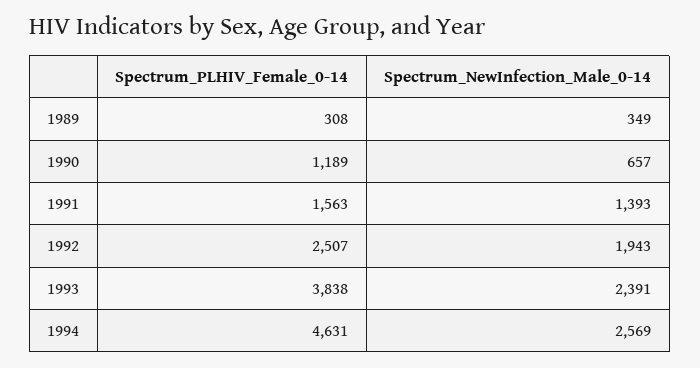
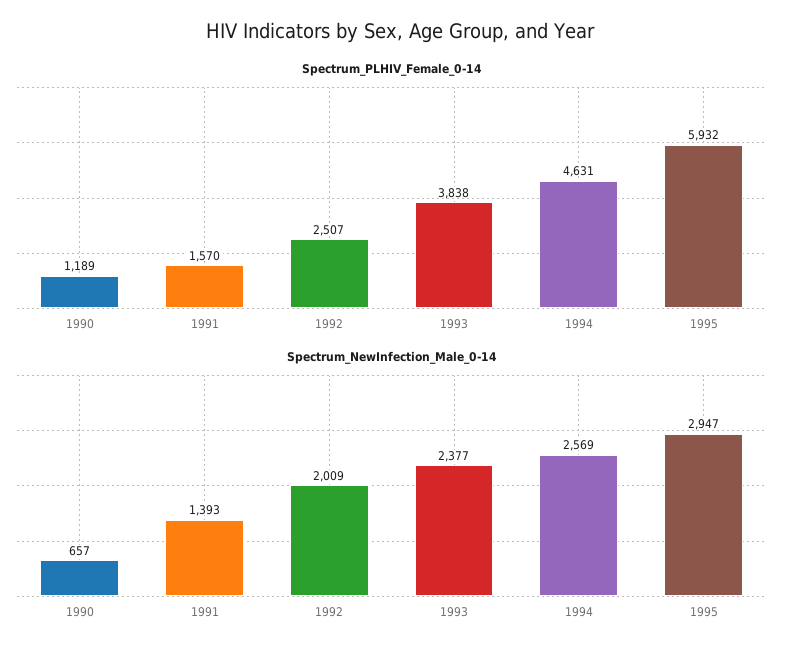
Spectrum_PLHIV_Female_0-14, 1989: 308 -> none
Spectrum_NewInfection_Male_0-14, 1989: 349 -> none
Spectrum_PLHIV_Female_0-14, 1991: 1563 -> 1570
Spectrum_NewInfection_Male_0-14, 1992: 1943 -> 2009
Spectrum_NewInfection_Male_0-14, 1993: 2391 -> 2377
Spectrum_PLHIV_Female_0-14, 1995: none -> 5932
Spectrum_NewInfection_Male_0-14, 1995: none -> 2947

